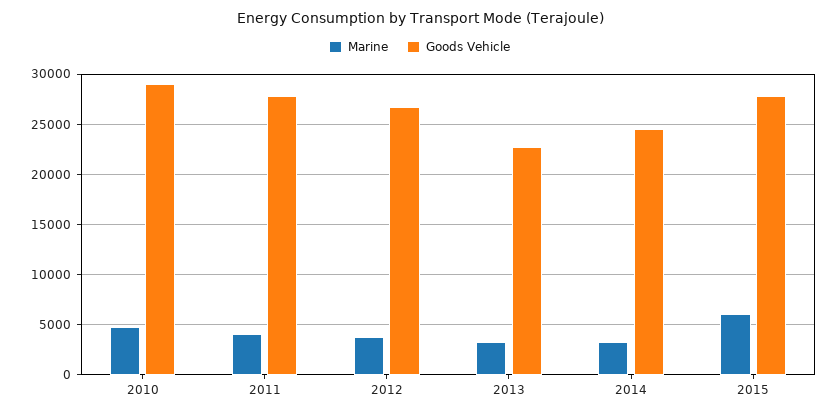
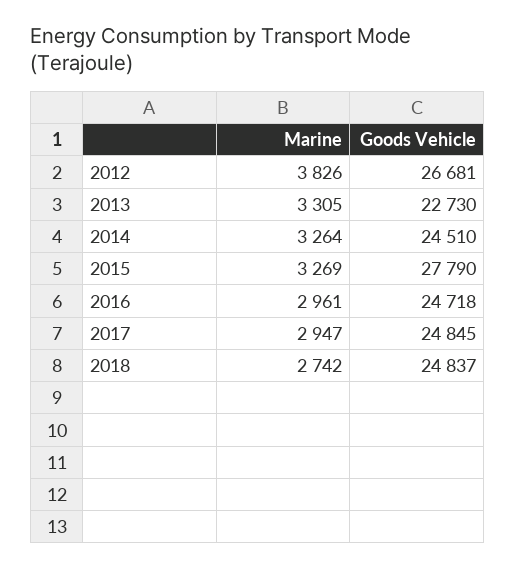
Marine, 2010: 5000 -> none
Goods Vehicle, 2010: 29000 -> none
Marine, 2011: 4000 -> none
Goods Vehicle, 2011: 28000 -> none
Marine, 2015: 6000 -> 3269
Marine, 2016: none -> 2961
Goods Vehicle, 2016: none -> 24718
Marine, 2017: none -> 2947
Goods Vehicle, 2017: none -> 24845
Marine, 2018: none -> 2742
Goods Vehicle, 2018: none -> 24837

